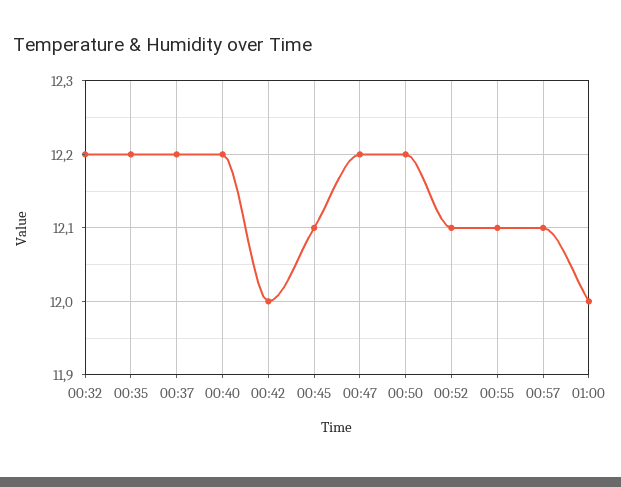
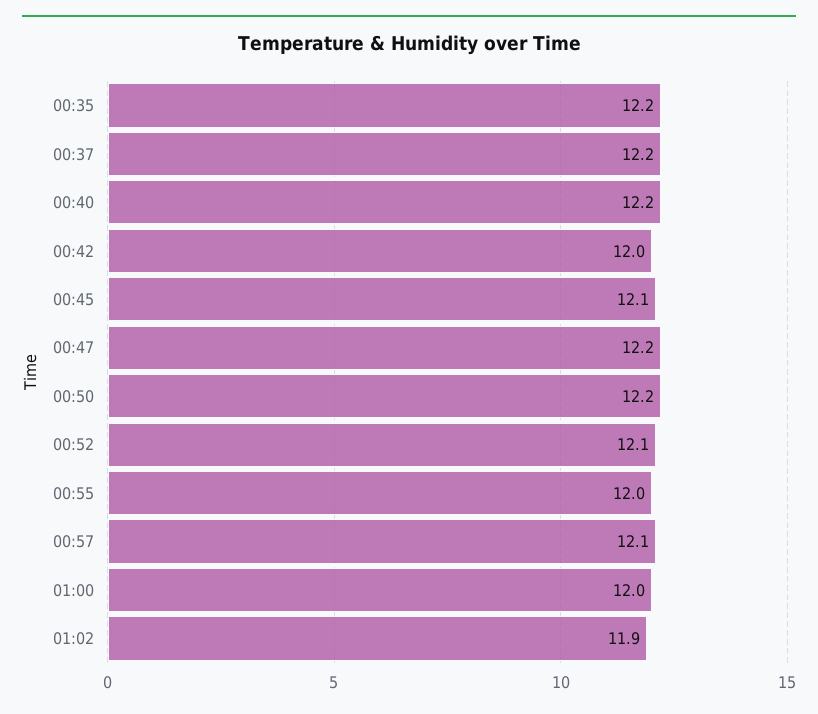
00:32: 12.2 -> none
00:55: 12.1 -> 12
01:02: none -> 11.9

